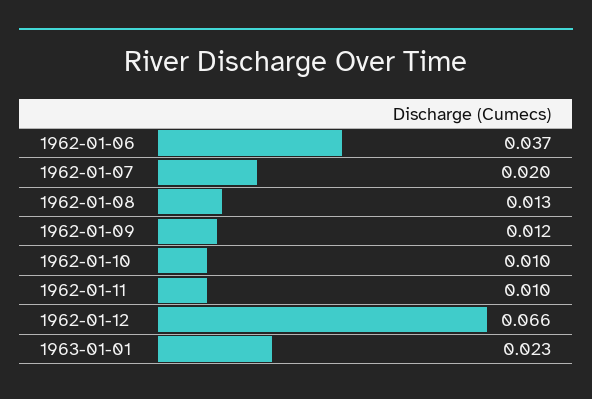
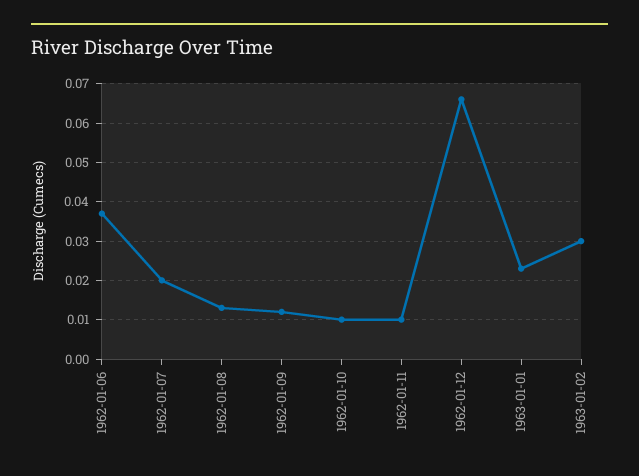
1963-01-02: none -> 0.03

